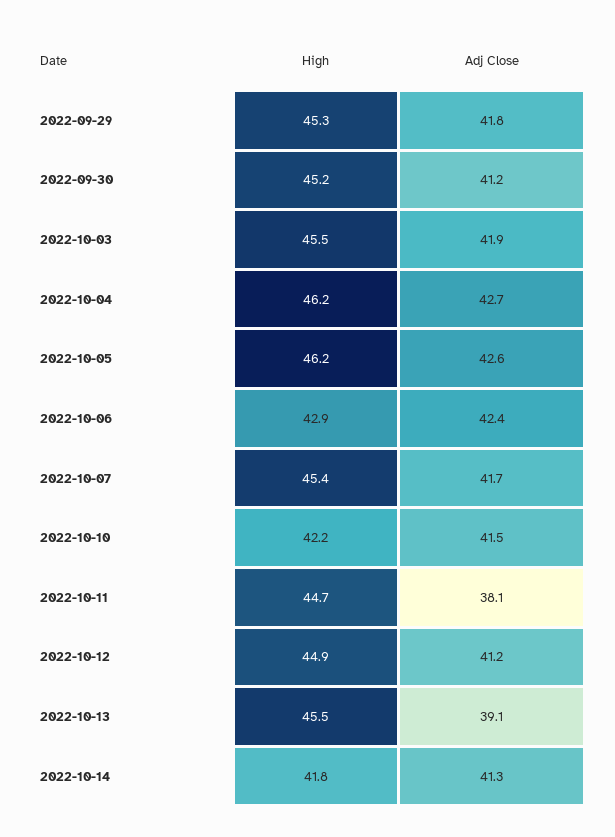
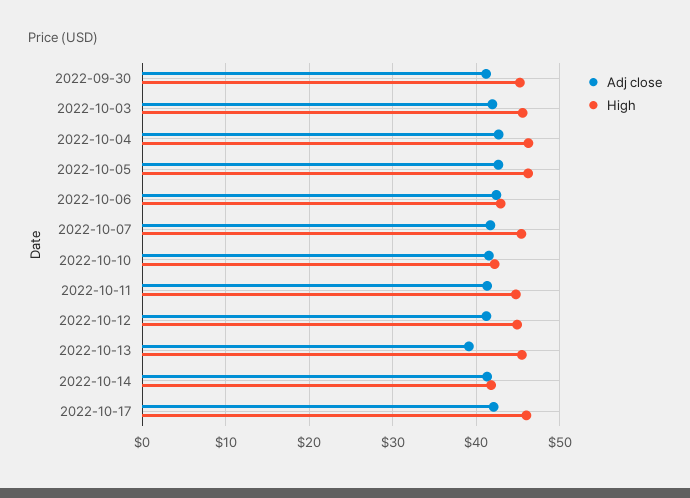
High, 2022-09-29: 45.3 -> none
Adj Close, 2022-09-29: 41.8 -> none
Adj Close, 2022-10-11: 38.1 -> 41
Adj Close, 2022-10-17: none -> 42
High, 2022-10-17: none -> 46

